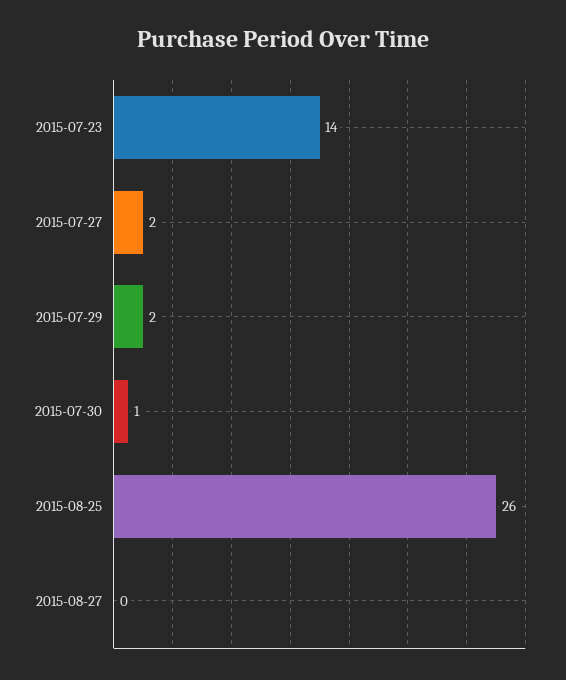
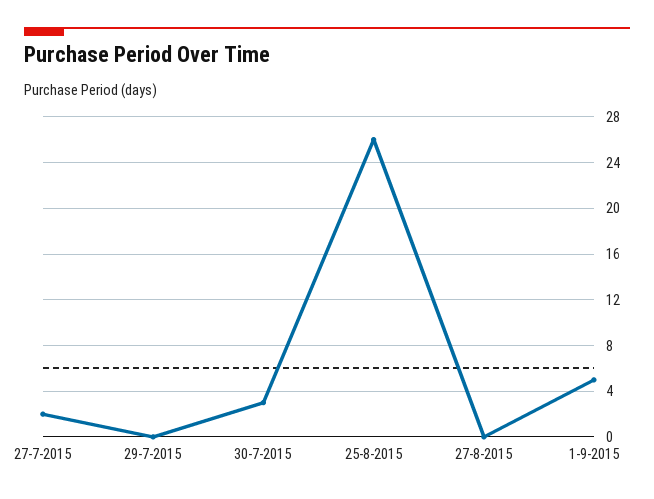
2015-07-23: 14 -> none
2015-07-29: 2 -> 0
2015-07-30: 1 -> 3
1-9-2015: none -> 5

